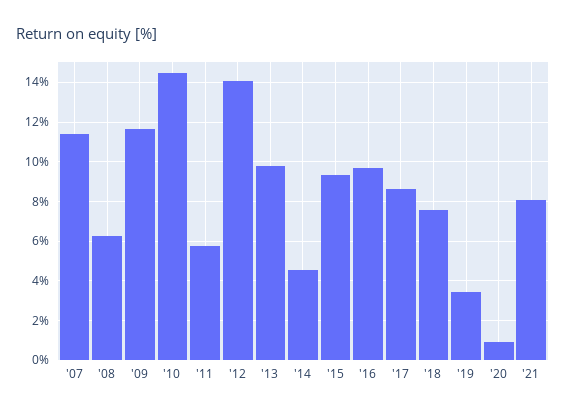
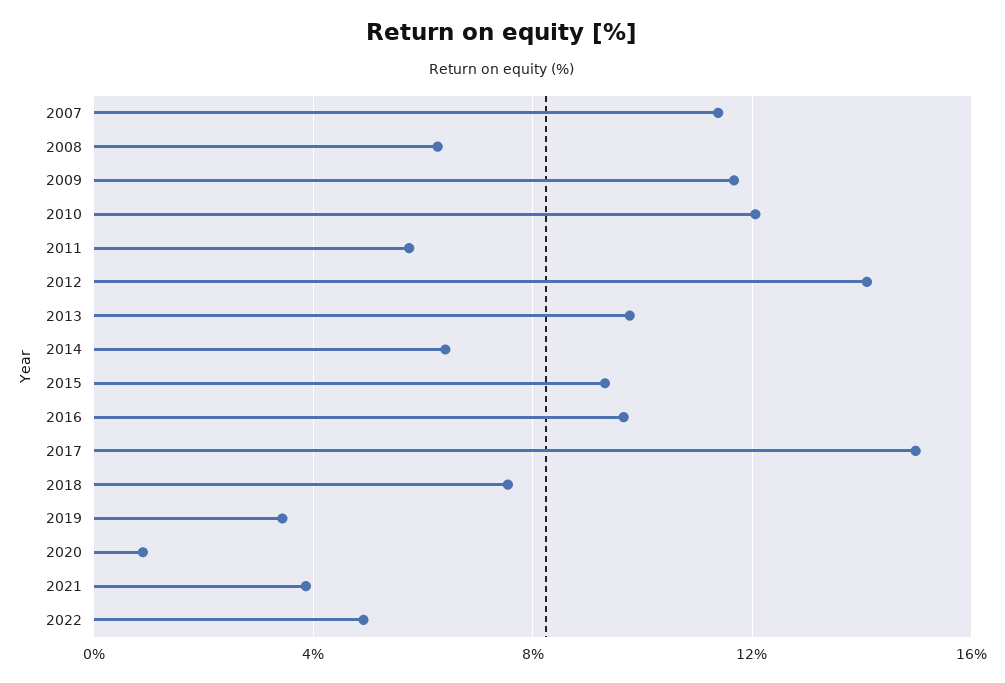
'10: 14.5 -> 12
'14: 4.5 -> 6.5
'17: 8.5 -> 15
'21: 8 -> 4
2022: none -> 5

